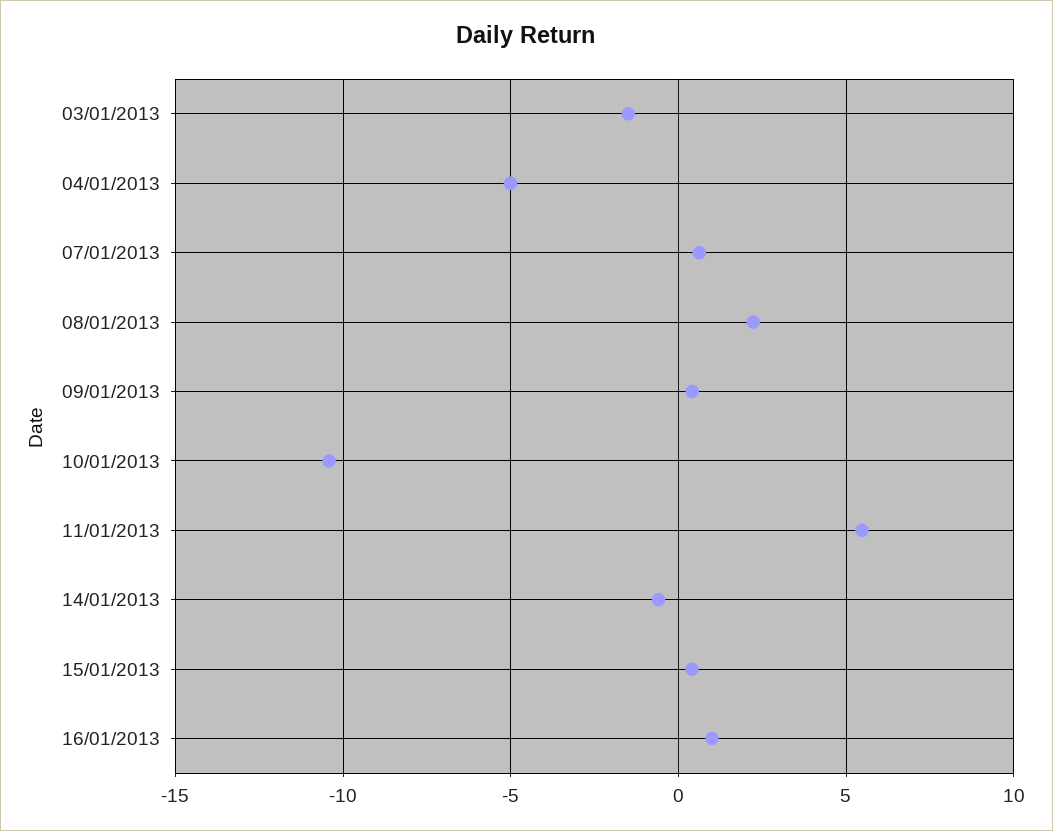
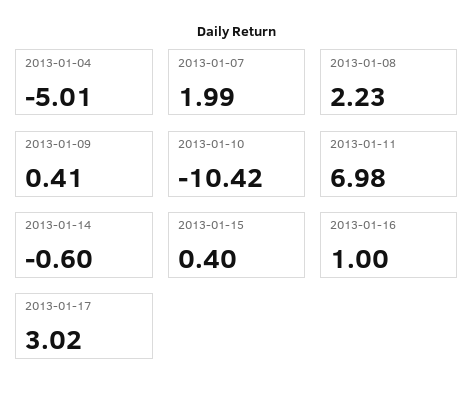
03/01/2013: -1.5 -> none
07/01/2013: 0.5 -> 1.99
11/01/2013: 5.5 -> 6.98
2013-01-17: none -> 3.02

